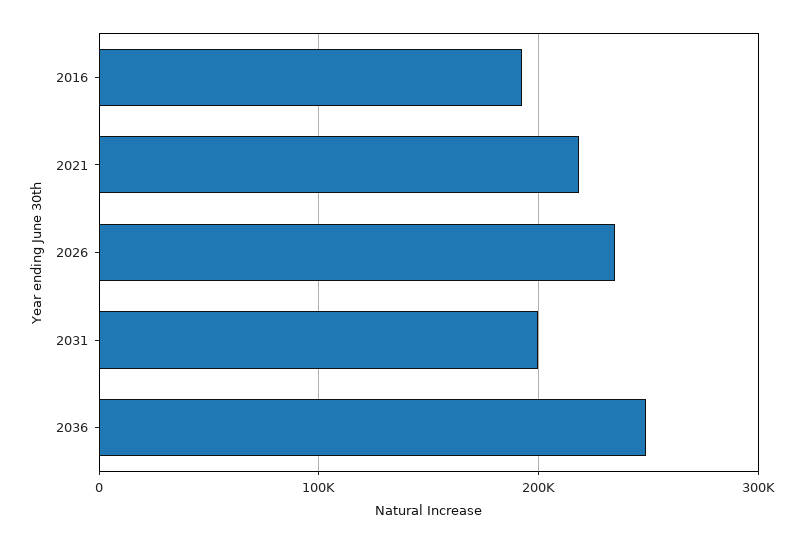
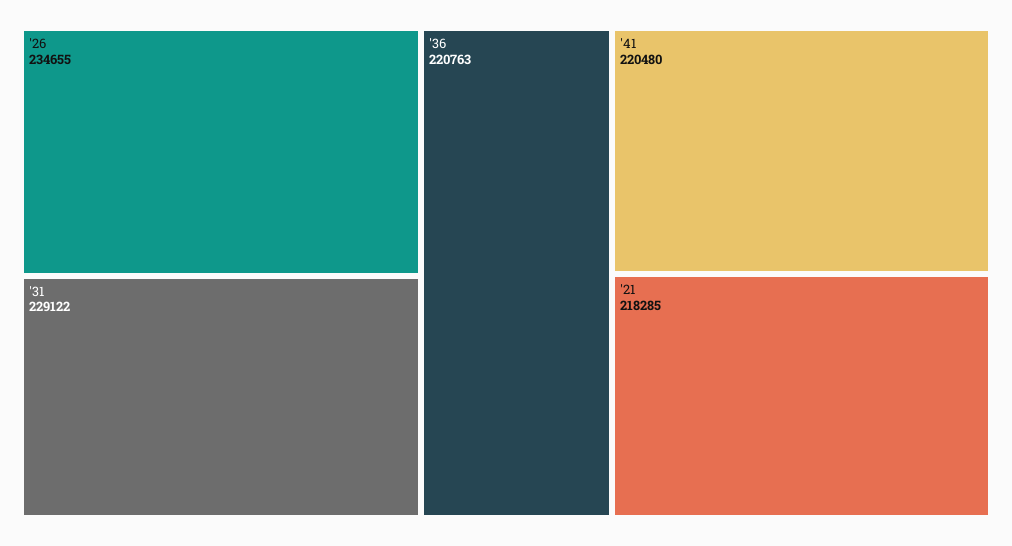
2016: 190000 -> none
2031: 200000 -> 229122
2036: 250000 -> 220763
'41: none -> 220480

